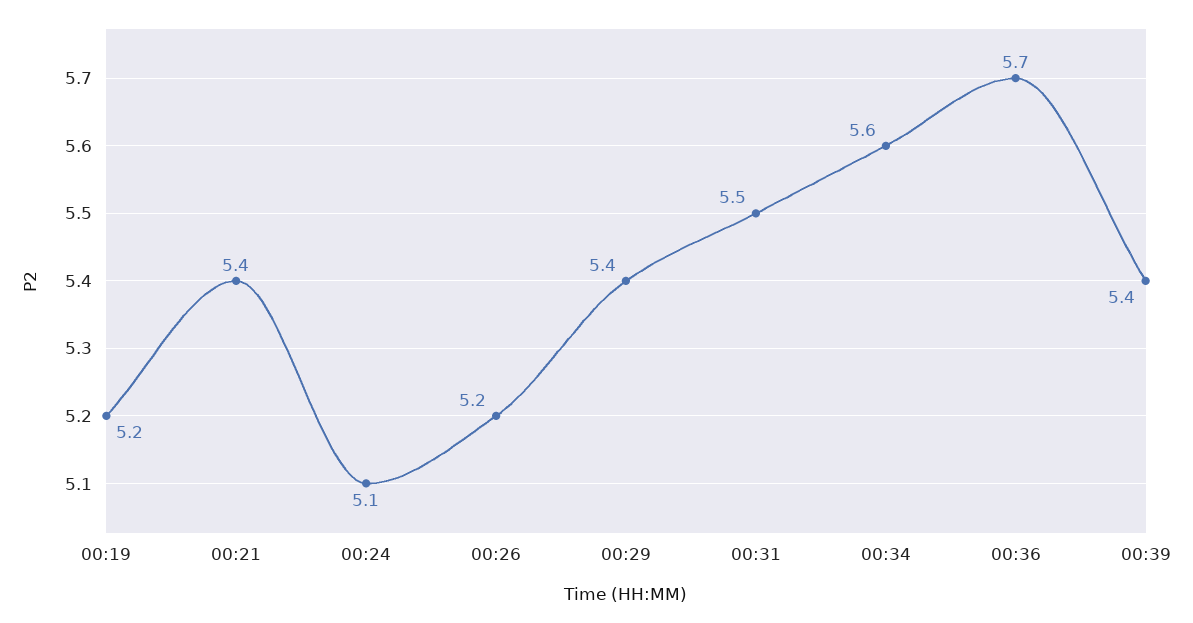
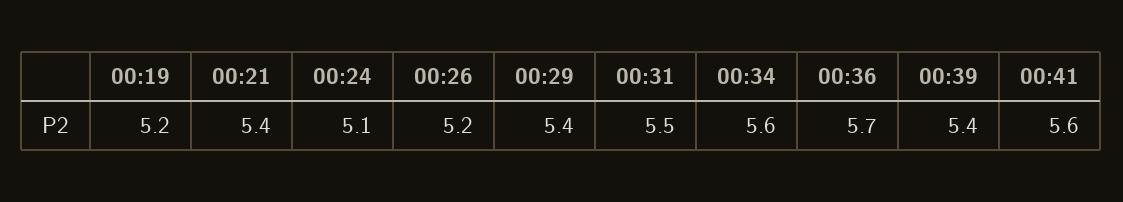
00:41: none -> 5.6

